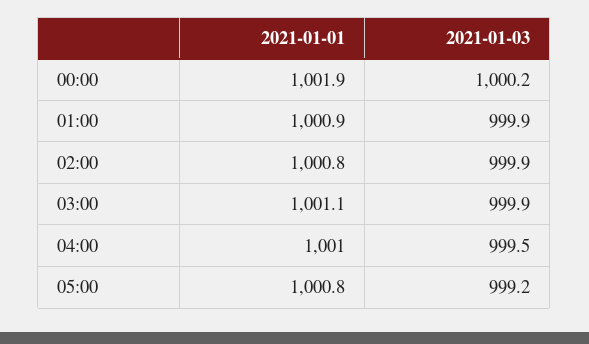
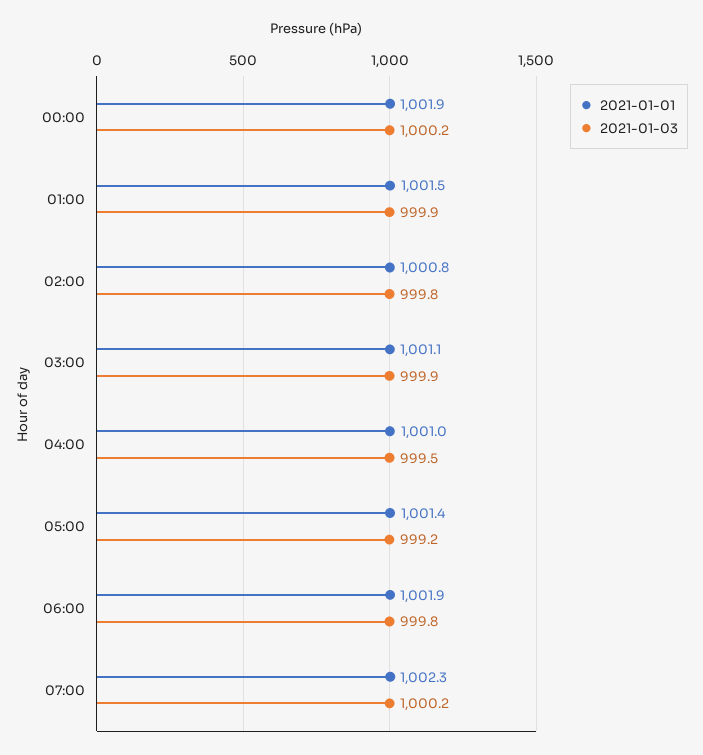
2021-01-01, 01:00: 1000.9 -> 1001.5
2021-01-03, 02:00: 999.9 -> 999.8
2021-01-01, 05:00: 1000.8 -> 1001.4
2021-01-01, 06:00: none -> 1001.9
2021-01-03, 06:00: none -> 999.8
2021-01-01, 07:00: none -> 1002.3
2021-01-03, 07:00: none -> 1000.2

